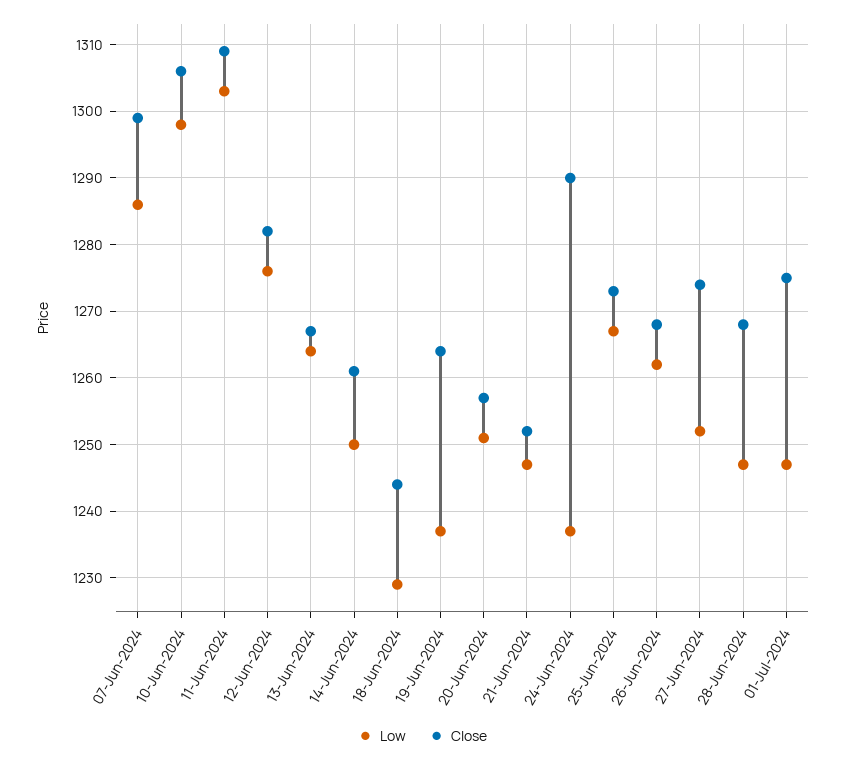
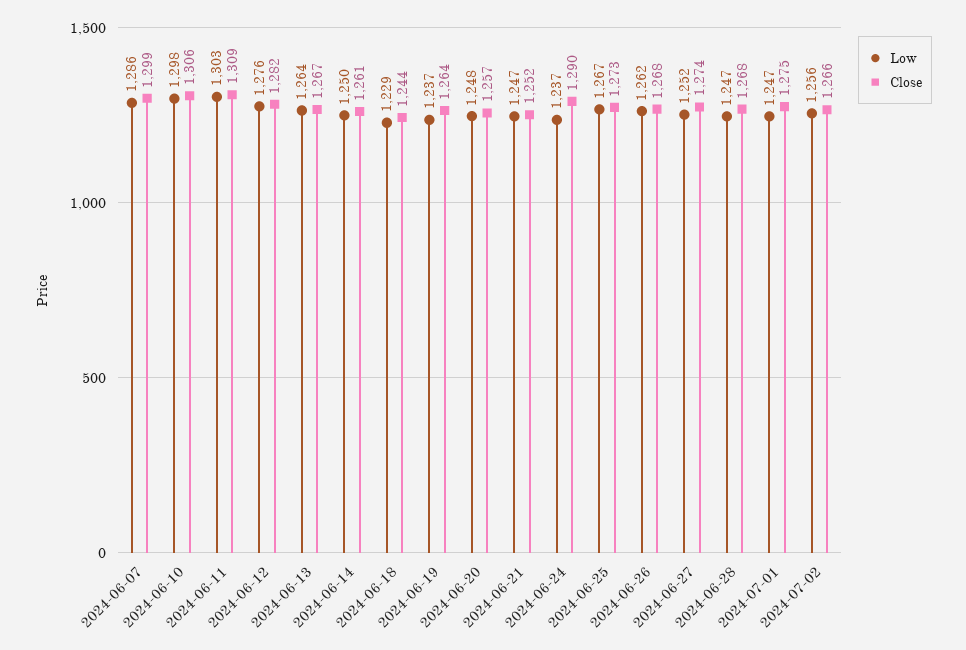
Low, 20-Jun-2024: 1251 -> 1248
Low, 2024-07-02: none -> 1256
Close, 2024-07-02: none -> 1266

